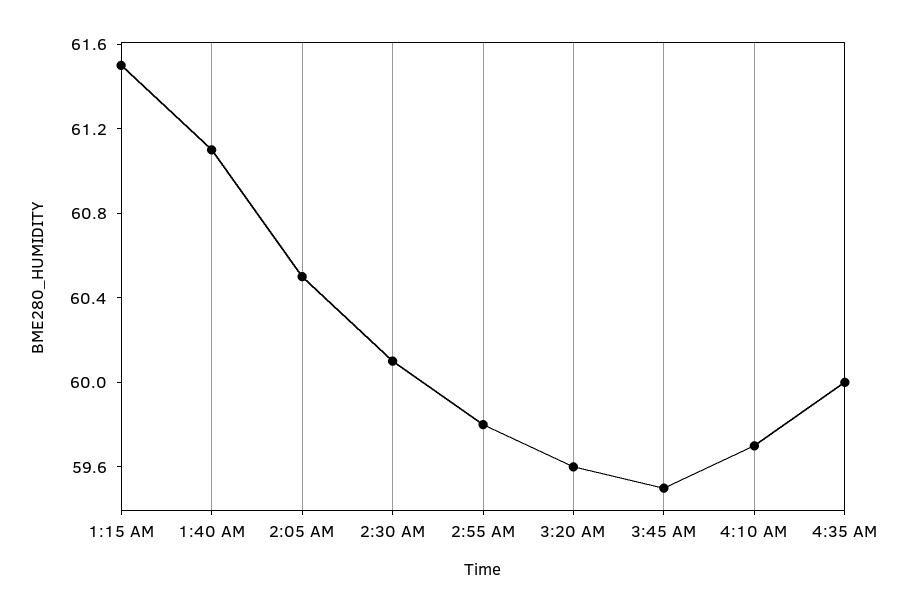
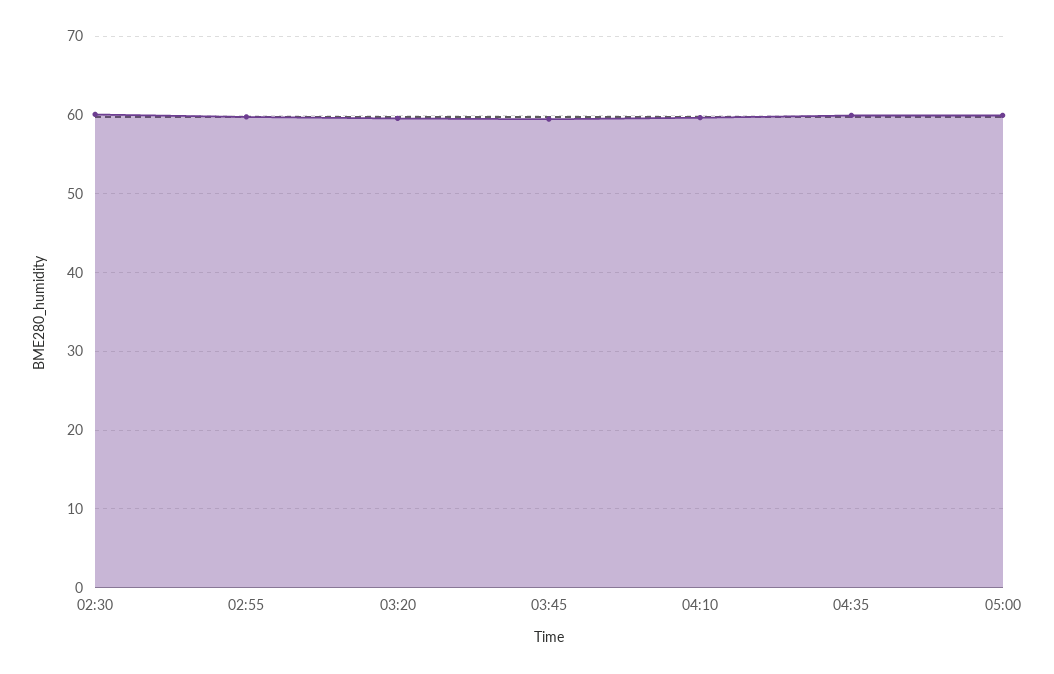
1:15 AM: 61.5 -> none
1:40 AM: 61.1 -> none
2:05 AM: 60.5 -> none
05:00: none -> 60

